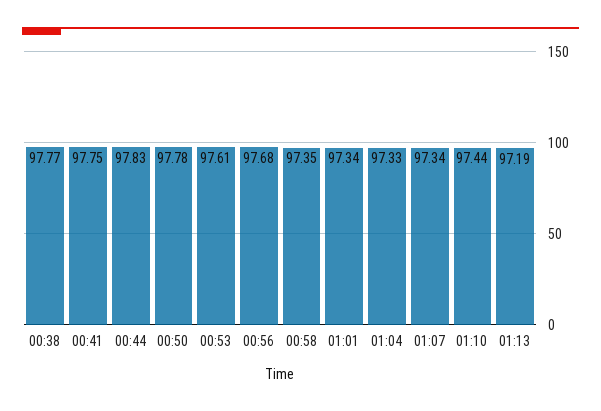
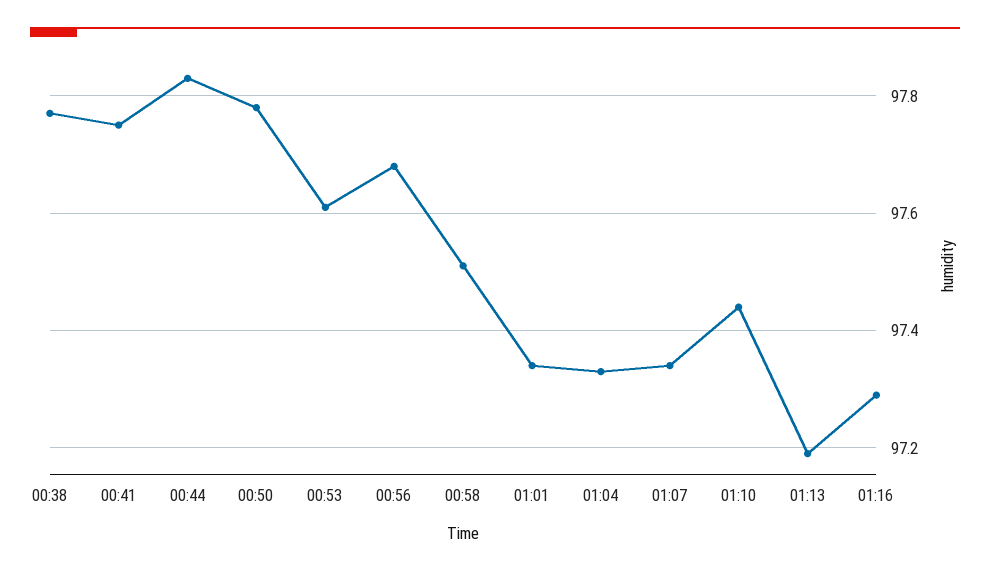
00:58: 97.35 -> 97.5
01:16: none -> 97.3

